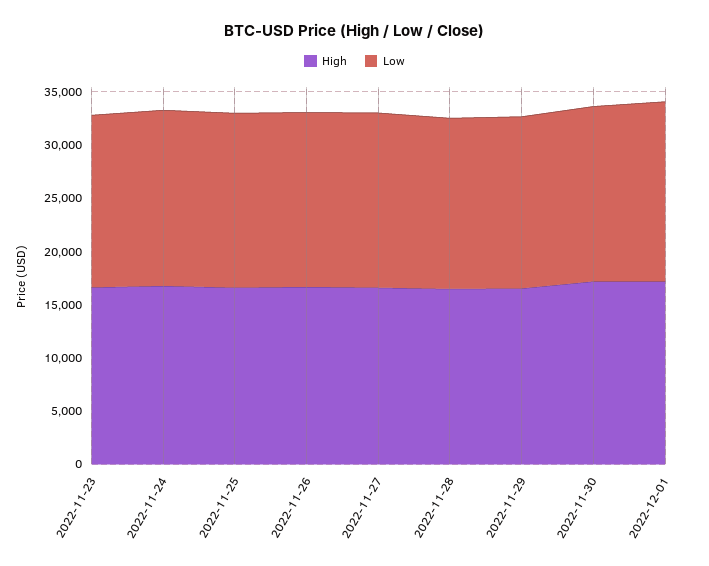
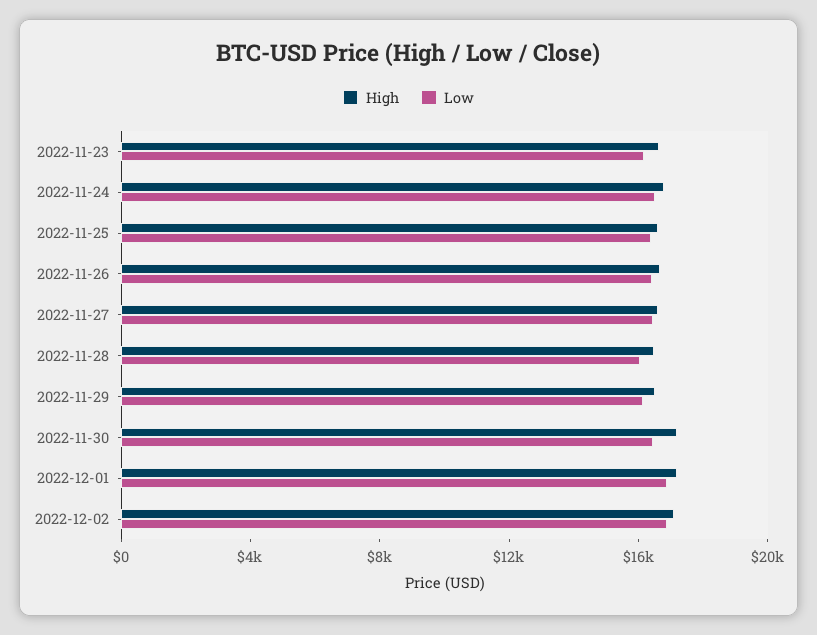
High, 2022-12-02: none -> 17000
Low, 2022-12-02: none -> 17000

